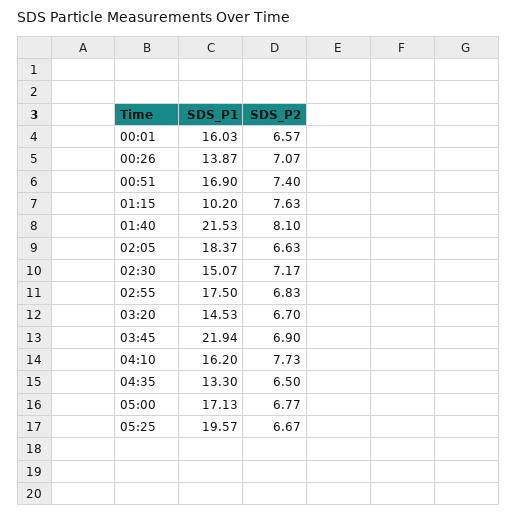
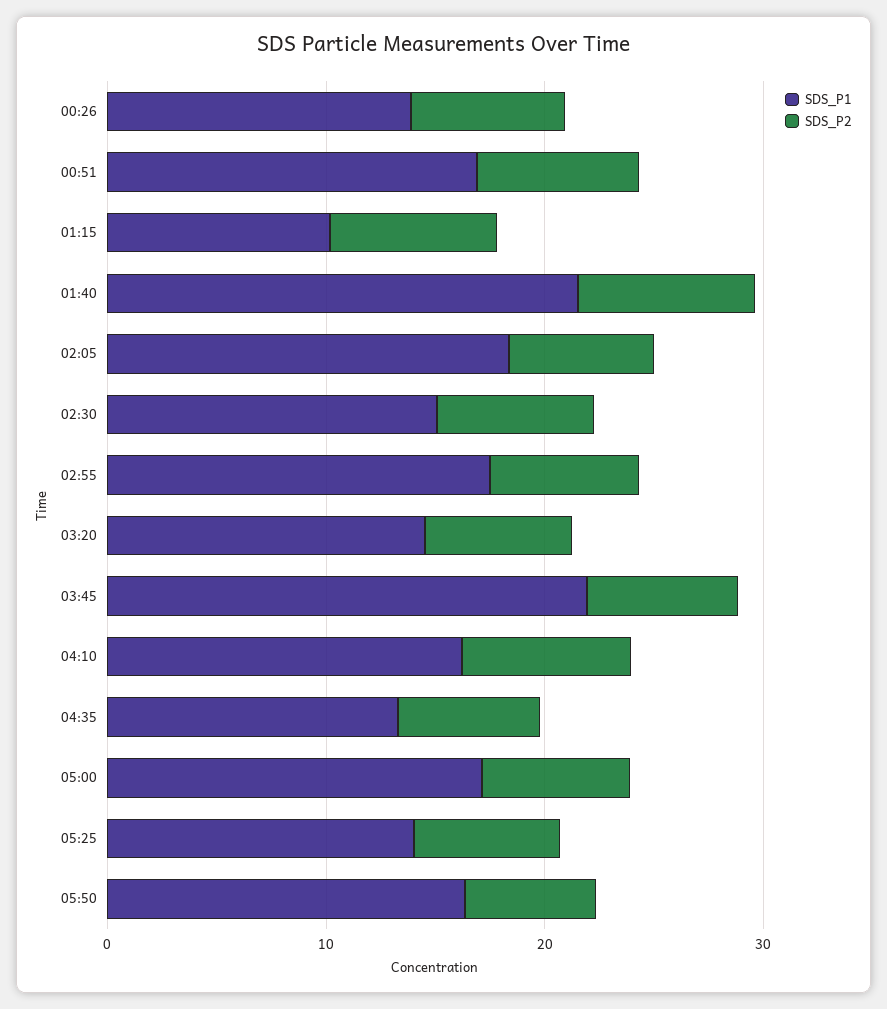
SDS_P1, 00:01: 16.03 -> none
SDS_P2, 00:01: 6.57 -> none
SDS_P1, 05:25: 19.57 -> 14
SDS_P1, 05:50: none -> 16
SDS_P2, 05:50: none -> 6

